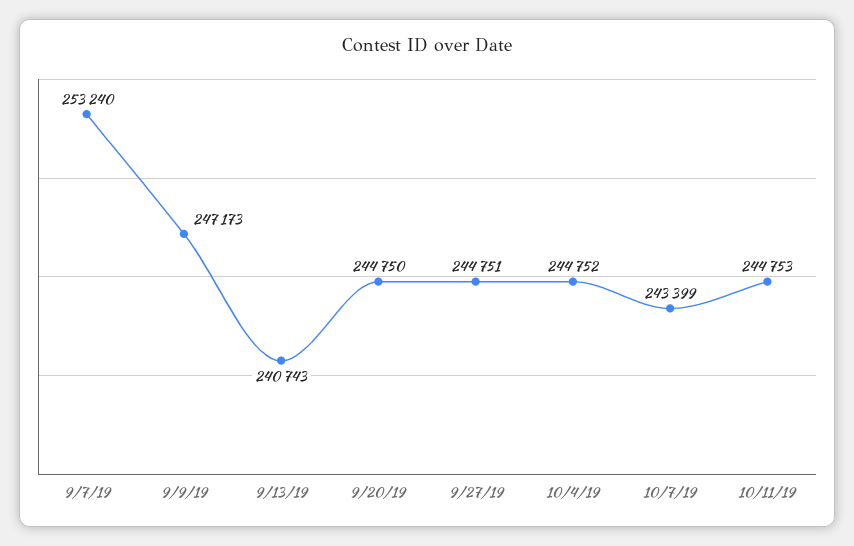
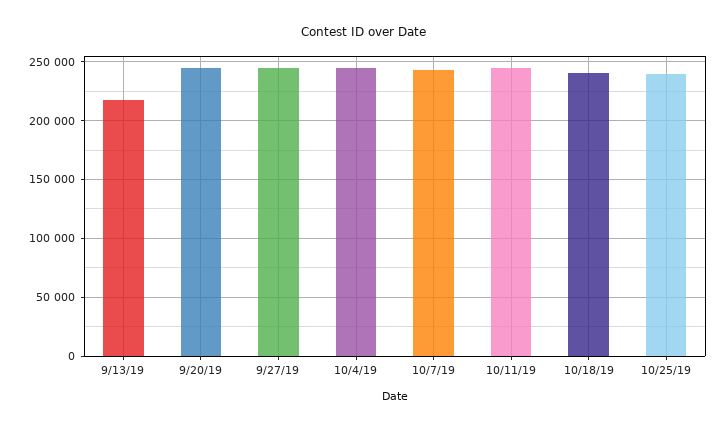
9/7/19: 253240 -> none
9/9/19: 247173 -> none
9/13/19: 240743 -> 220000
10/18/19: none -> 240000
10/25/19: none -> 240000

